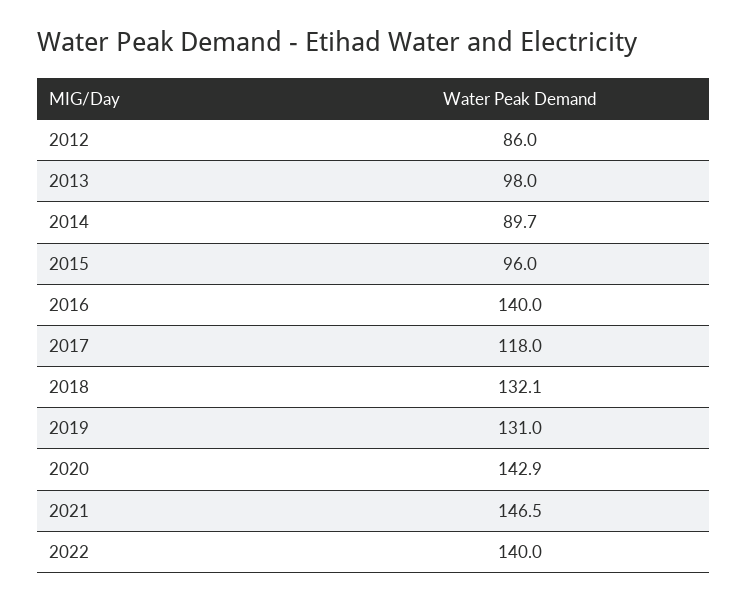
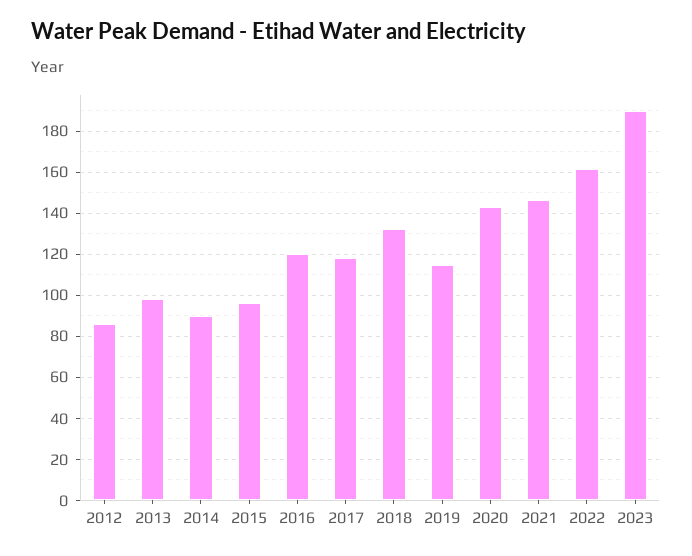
2016: 140 -> 120
2019: 131 -> 115
2022: 140 -> 160
2023: none -> 190

